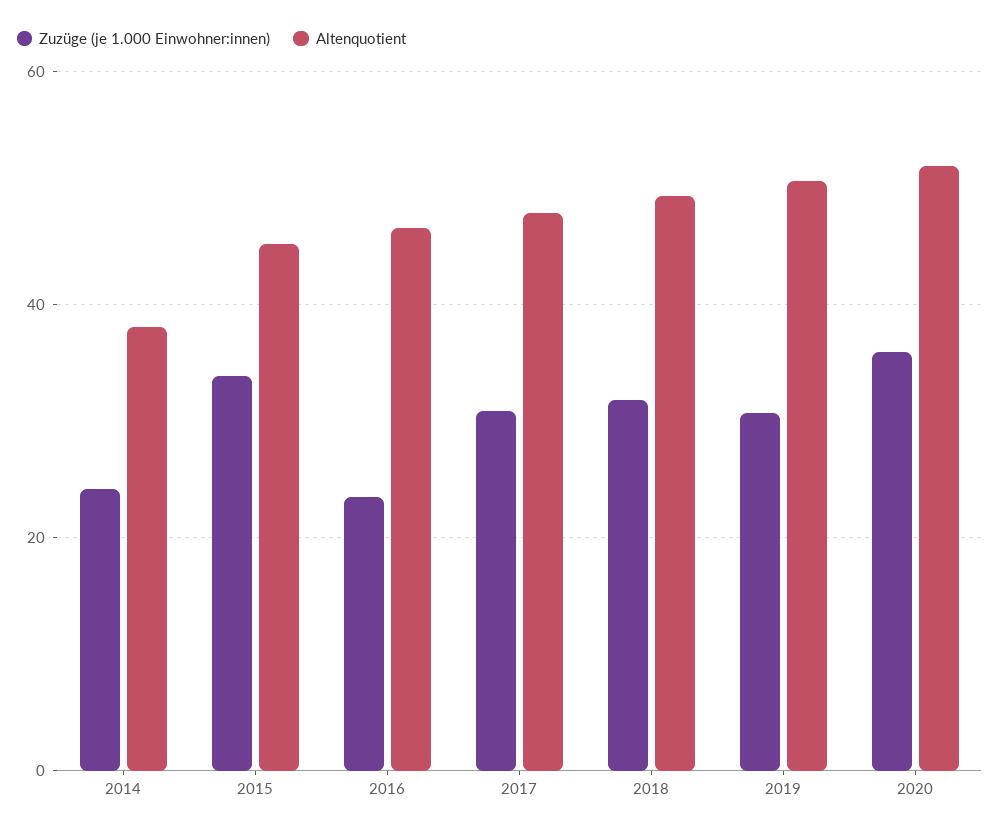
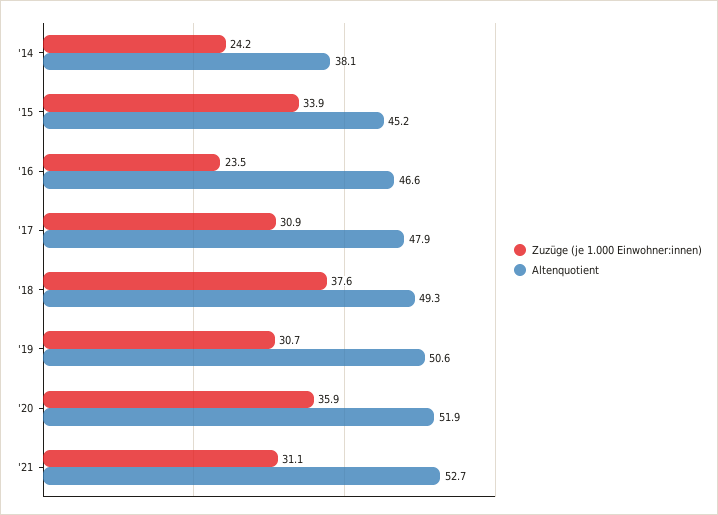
Zuzüge (je 1.000 Einwohner:innen), 2018: 32 -> 37.6
Zuzüge (je 1.000 Einwohner:innen), '21: none -> 31.1
Altenquotient, '21: none -> 52.7

